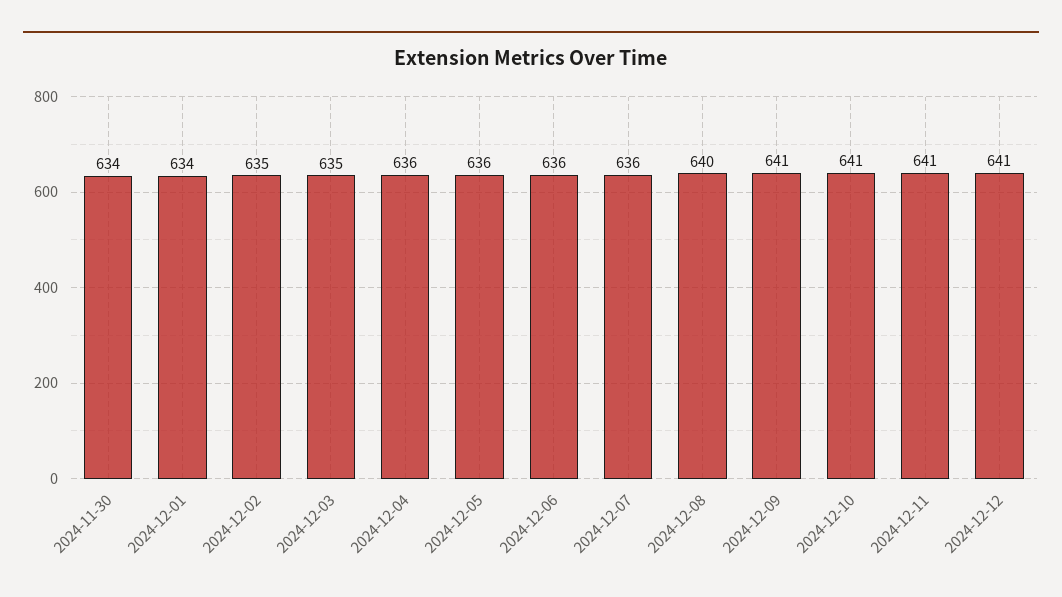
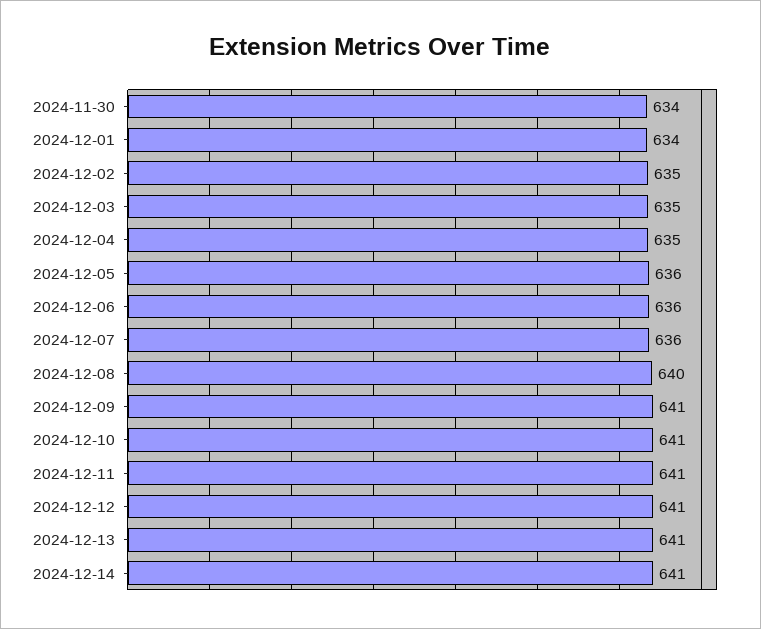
2024-12-04: 636 -> 635
2024-12-13: none -> 641
2024-12-14: none -> 641

